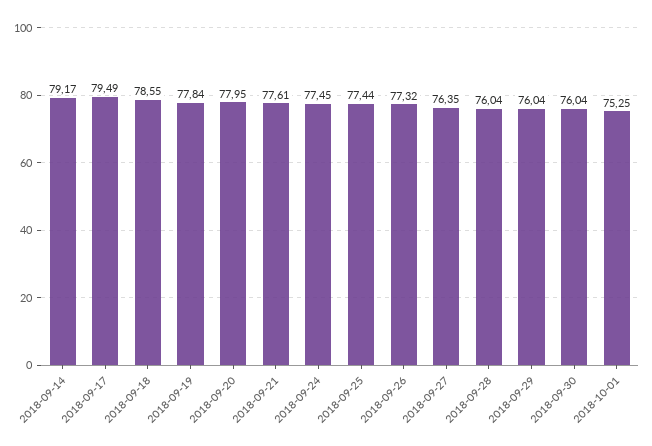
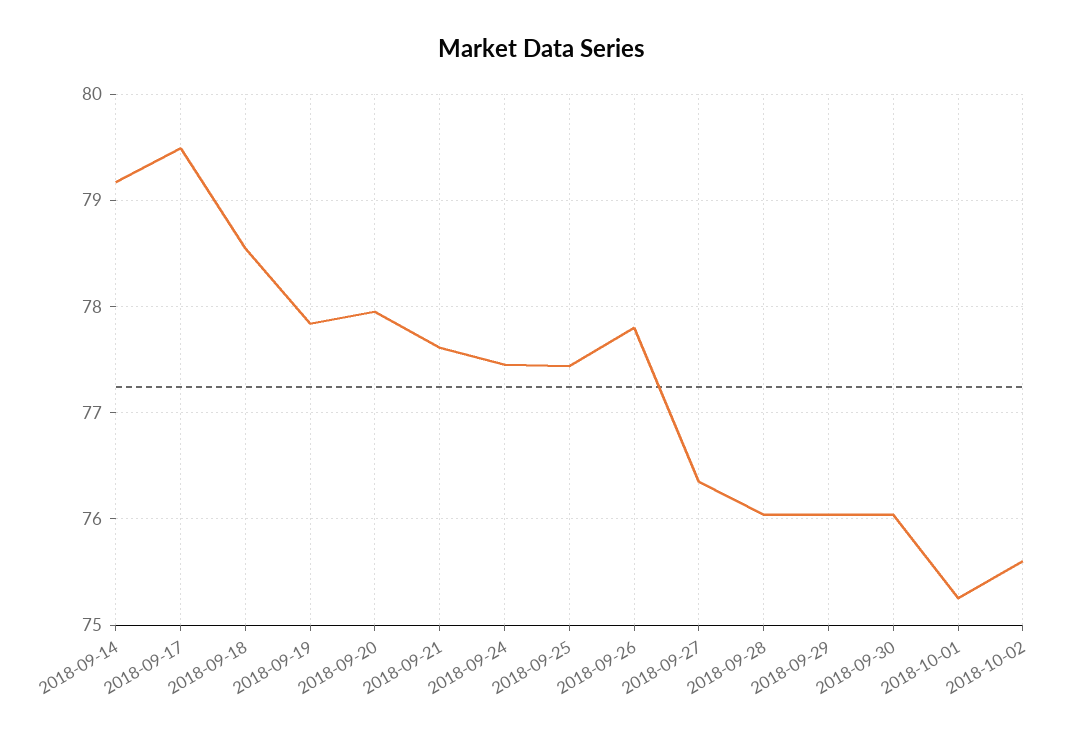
2018-09-26: 77.32 -> 77.8
2018-10-02: none -> 75.6

